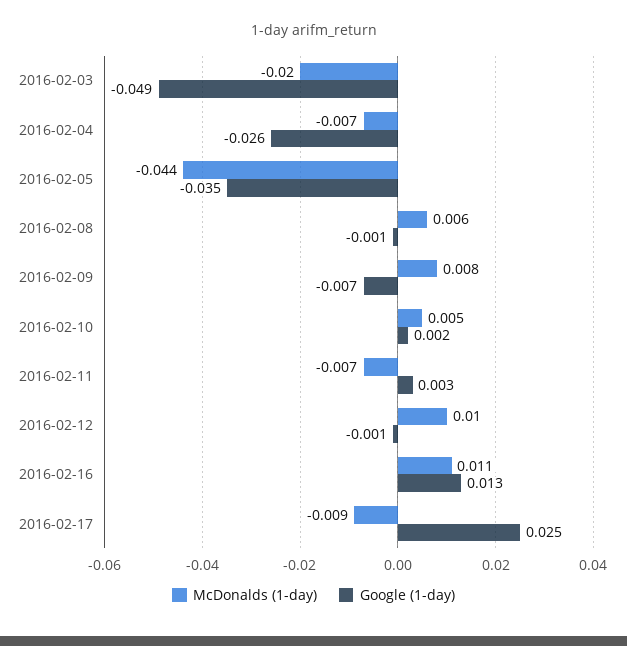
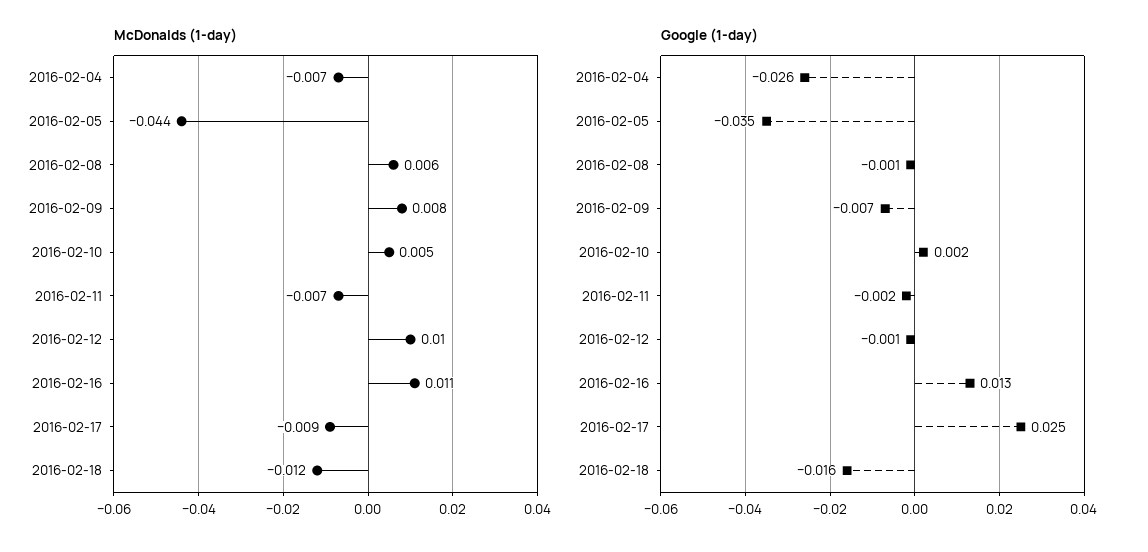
McDonalds (1-day), 2016-02-03: -0.02 -> none
Google (1-day), 2016-02-03: -0.049 -> none
Google (1-day), 2016-02-11: 0.003 -> -0.002
McDonalds (1-day), 2016-02-18: none -> -0.012
Google (1-day), 2016-02-18: none -> -0.016

